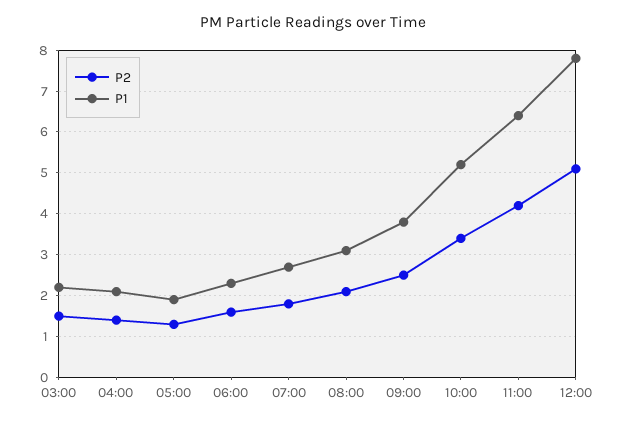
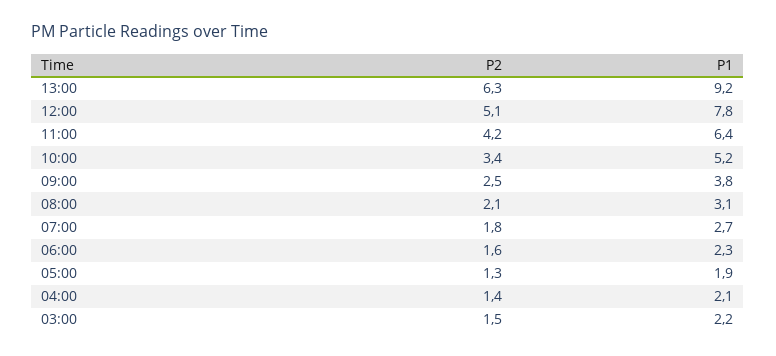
P2, 13:00: none -> 6.3
P1, 13:00: none -> 9.2

